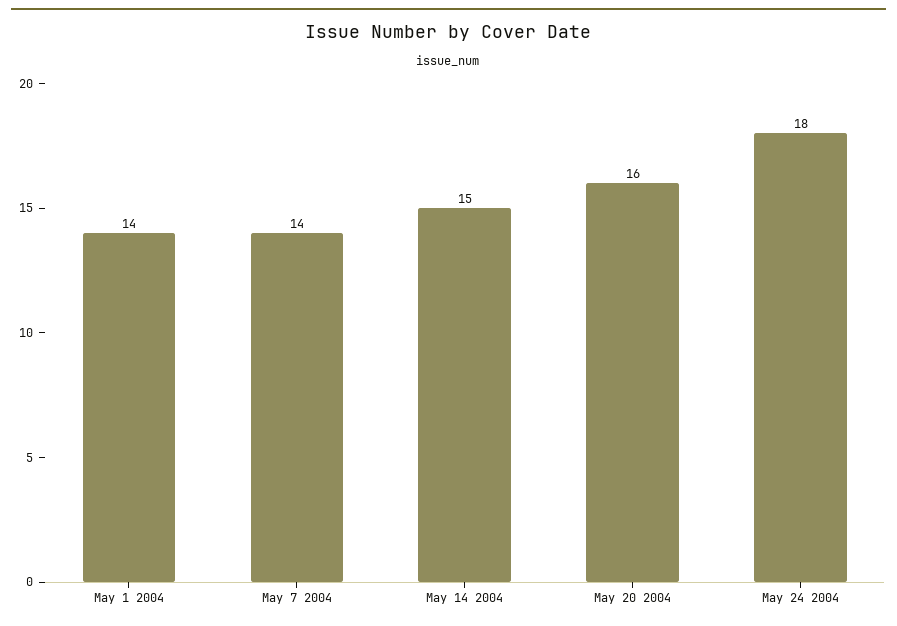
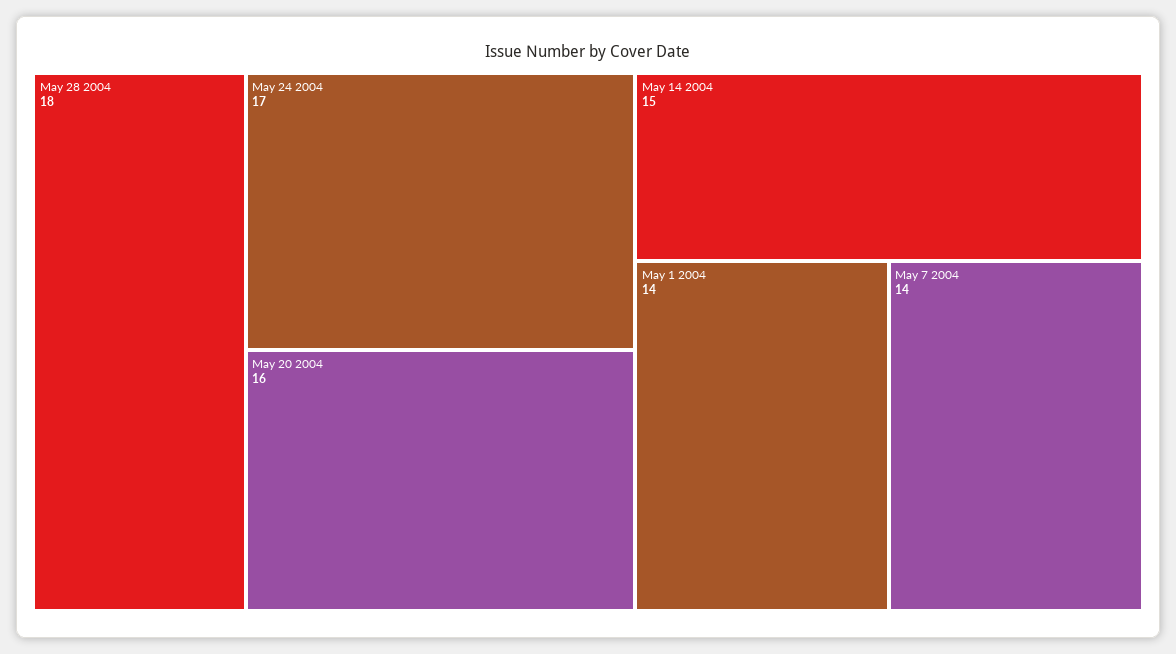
May 24 2004: 18 -> 17
May 28 2004: none -> 18

